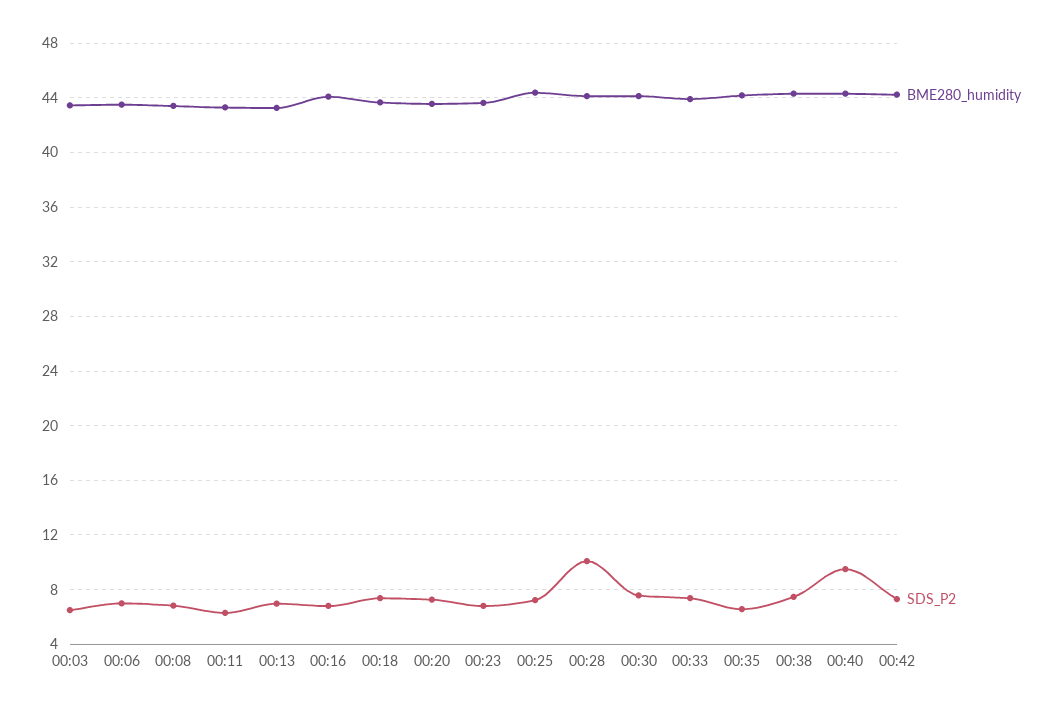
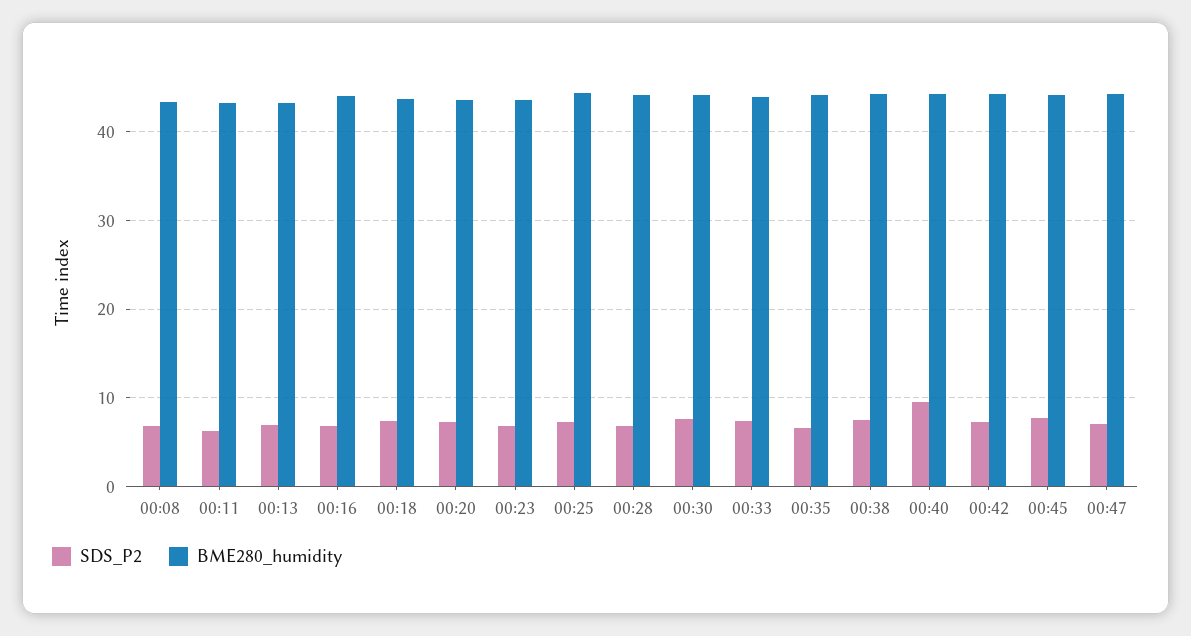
BME280_humidity, 00:03: 43.5 -> none
SDS_P2, 00:03: 6.5 -> none
BME280_humidity, 00:06: 43.5 -> none
SDS_P2, 00:06: 7 -> none
SDS_P2, 00:28: 10 -> 7
SDS_P2, 00:45: none -> 8
BME280_humidity, 00:45: none -> 44
SDS_P2, 00:47: none -> 7
BME280_humidity, 00:47: none -> 44

